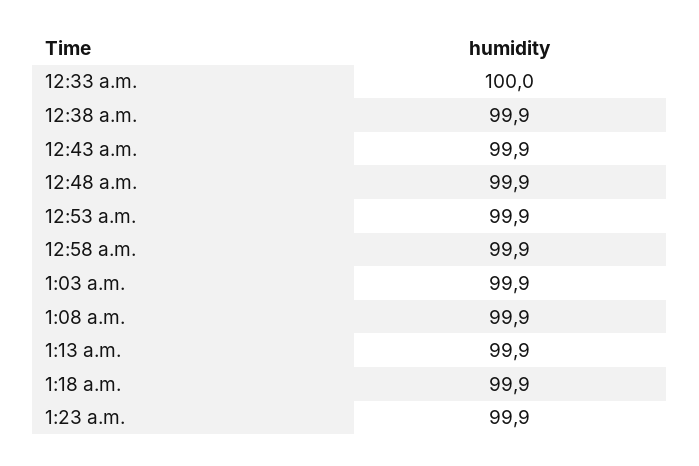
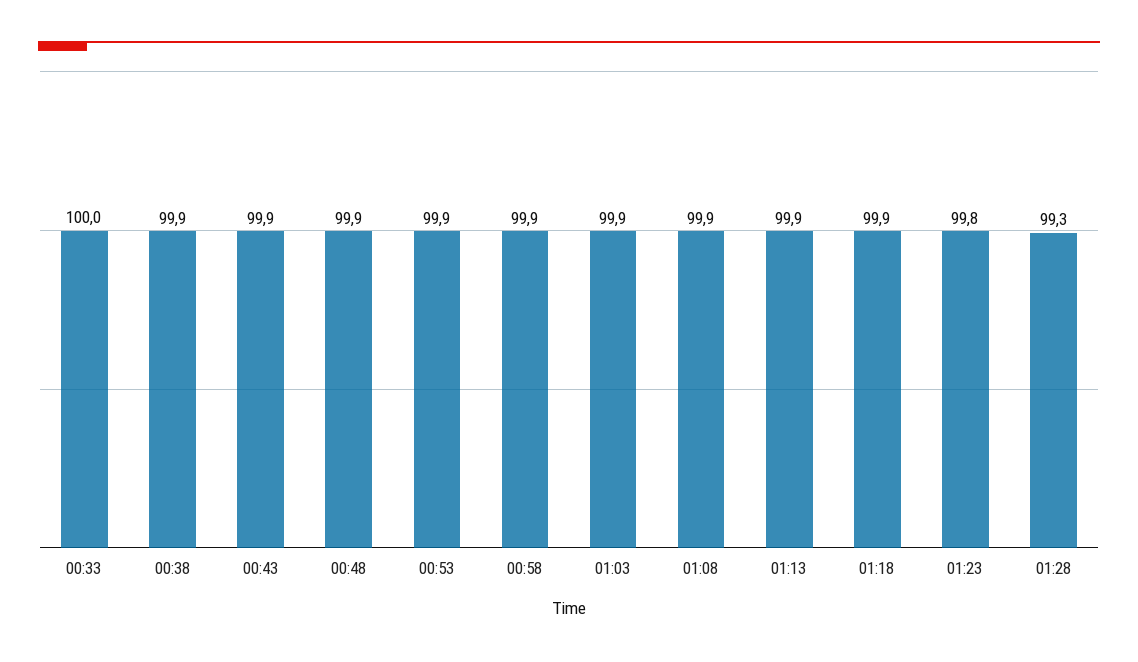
1:23 a.m.: 99.9 -> 99.8
01:28: none -> 99.3

